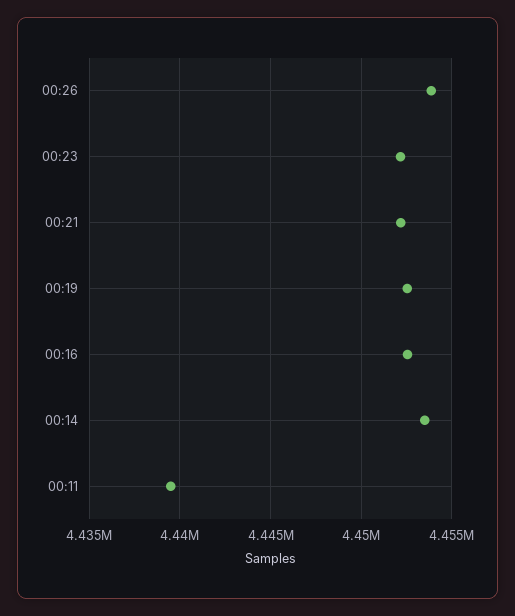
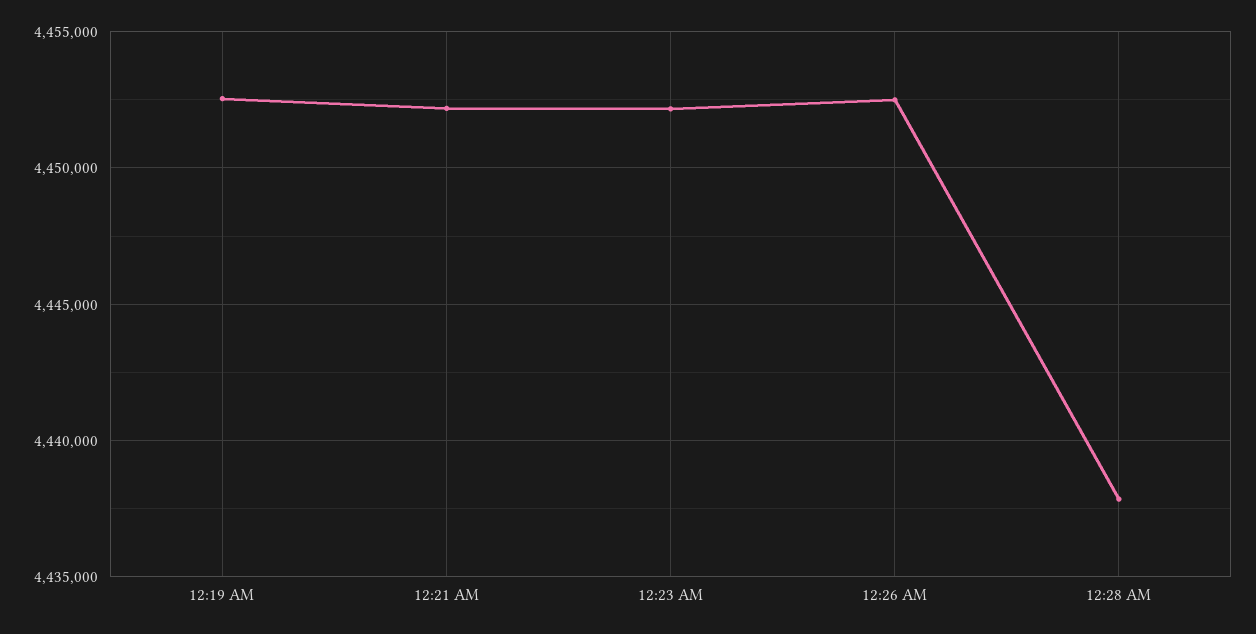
00:26: 4454000 -> 4452500
00:16: 4452500 -> none
00:14: 4453500 -> none
00:11: 4439500 -> none
12:28 AM: none -> 4438000

